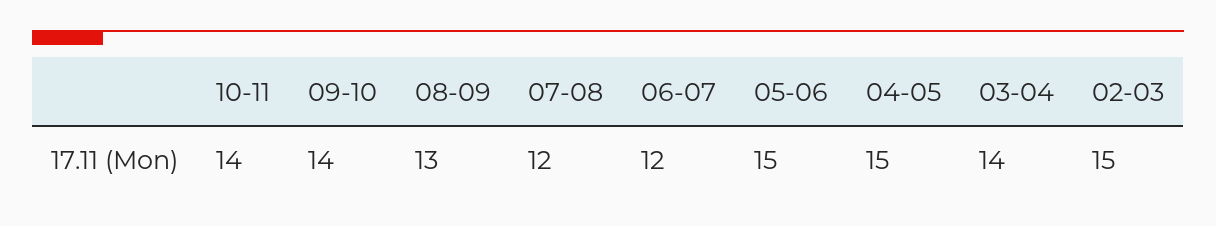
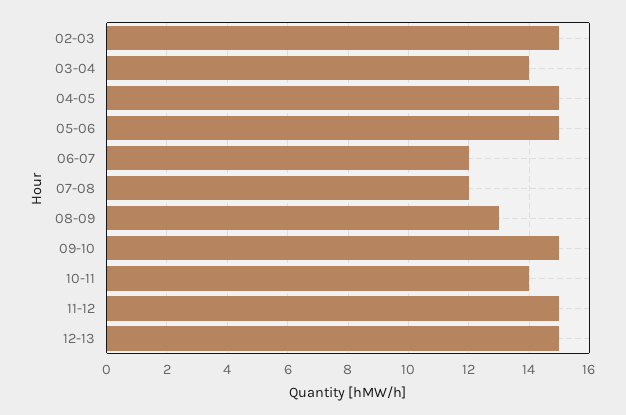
09-10: 14 -> 15
11-12: none -> 15
12-13: none -> 15

